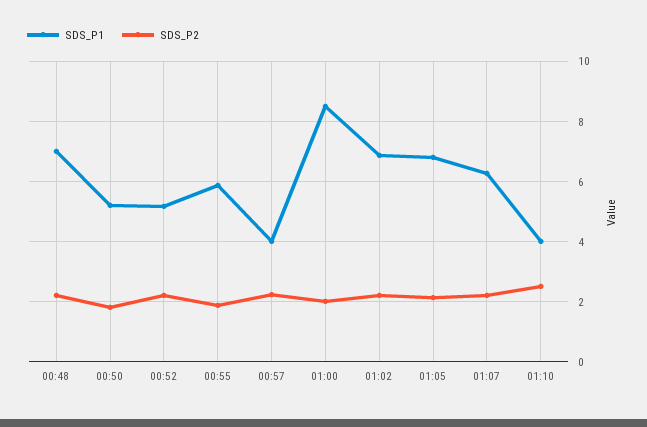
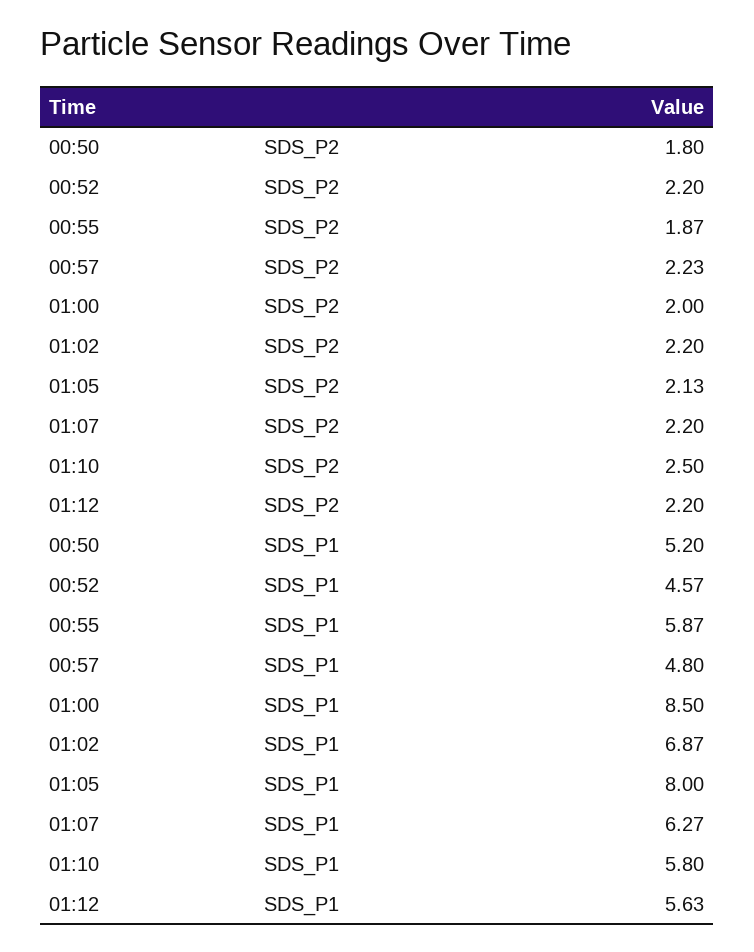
SDS_P1, 00:48: 7 -> none
SDS_P2, 00:48: 2.2 -> none
SDS_P1, 00:52: 5.2 -> 4.57
SDS_P1, 00:57: 4 -> 4.8
SDS_P1, 01:05: 6.8 -> 8
SDS_P1, 01:10: 4 -> 5.8
SDS_P2, 01:12: none -> 2.2
SDS_P1, 01:12: none -> 5.63

